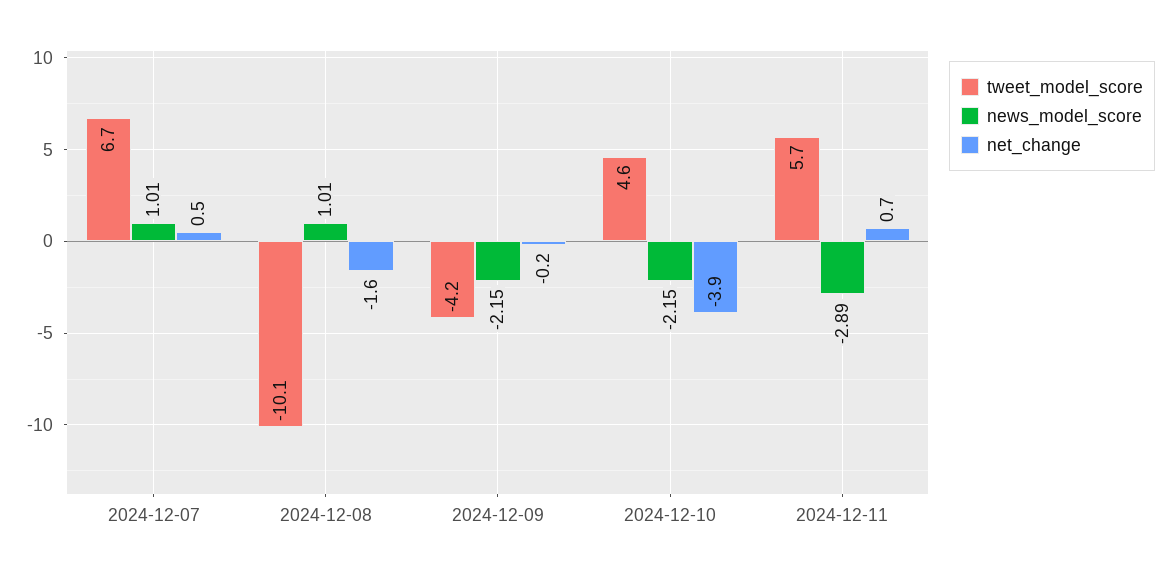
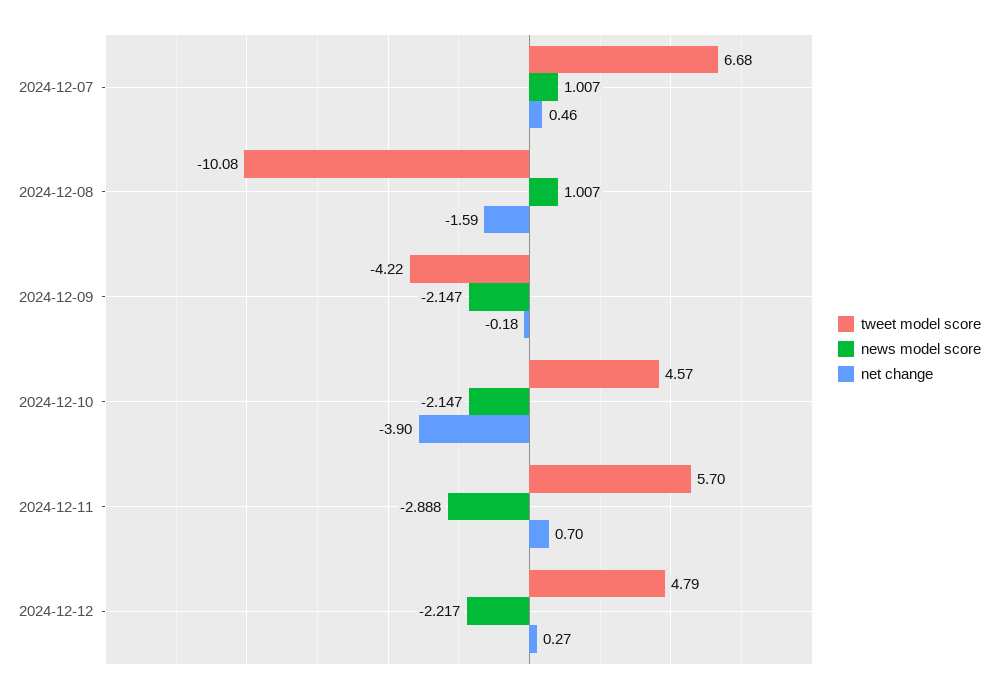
tweet_model_score, 2024-12-12: none -> 4.79
news_model_score, 2024-12-12: none -> -2.217
net_change, 2024-12-12: none -> 0.27

